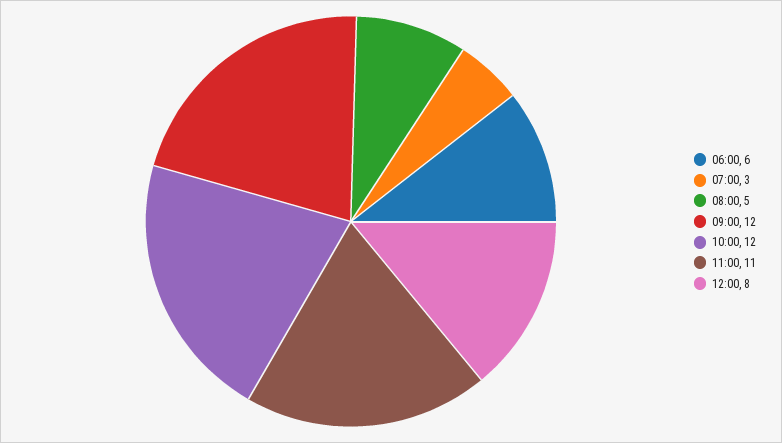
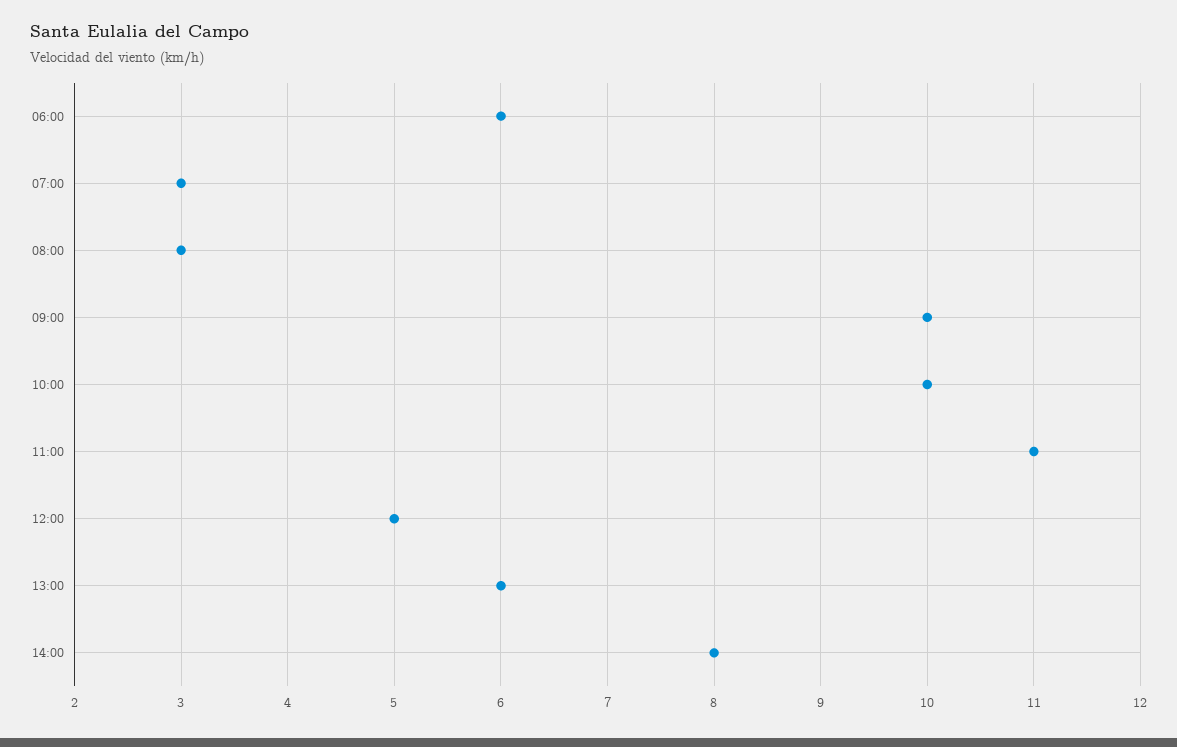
08:00: 5 -> 3
09:00: 12 -> 10
10:00: 12 -> 10
12:00: 8 -> 5
13:00: none -> 6
14:00: none -> 8

